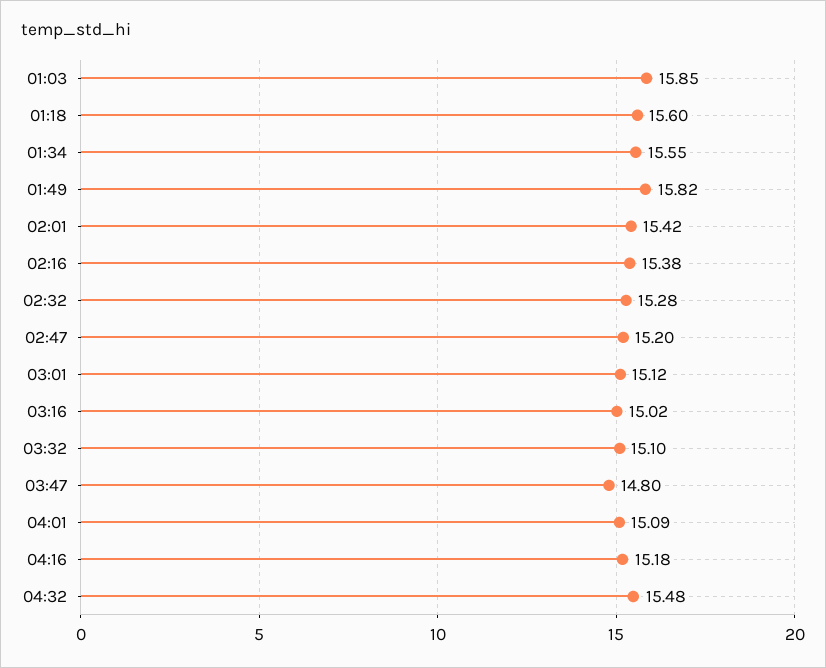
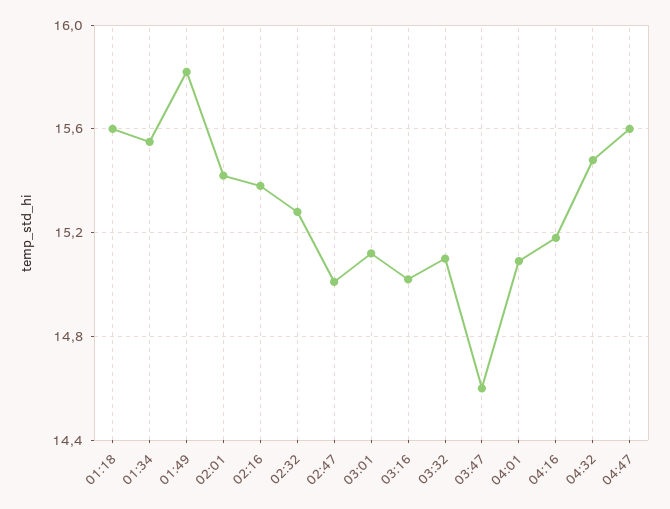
01:03: 15.85 -> none
02:47: 15.2 -> 15
03:47: 14.8 -> 14.6
04:47: none -> 15.6

